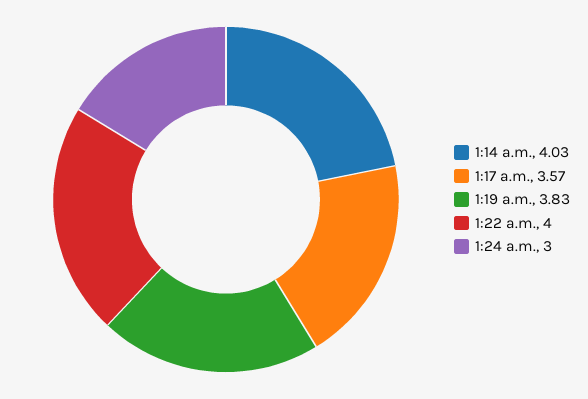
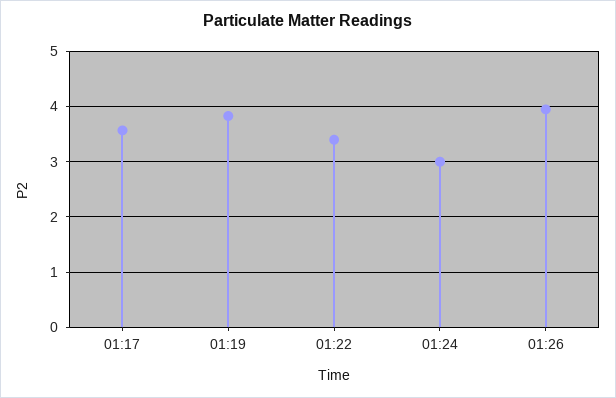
1:14 a.m.: 4.03 -> none
1:22 a.m.: 4 -> 3.4
01:26: none -> 4

